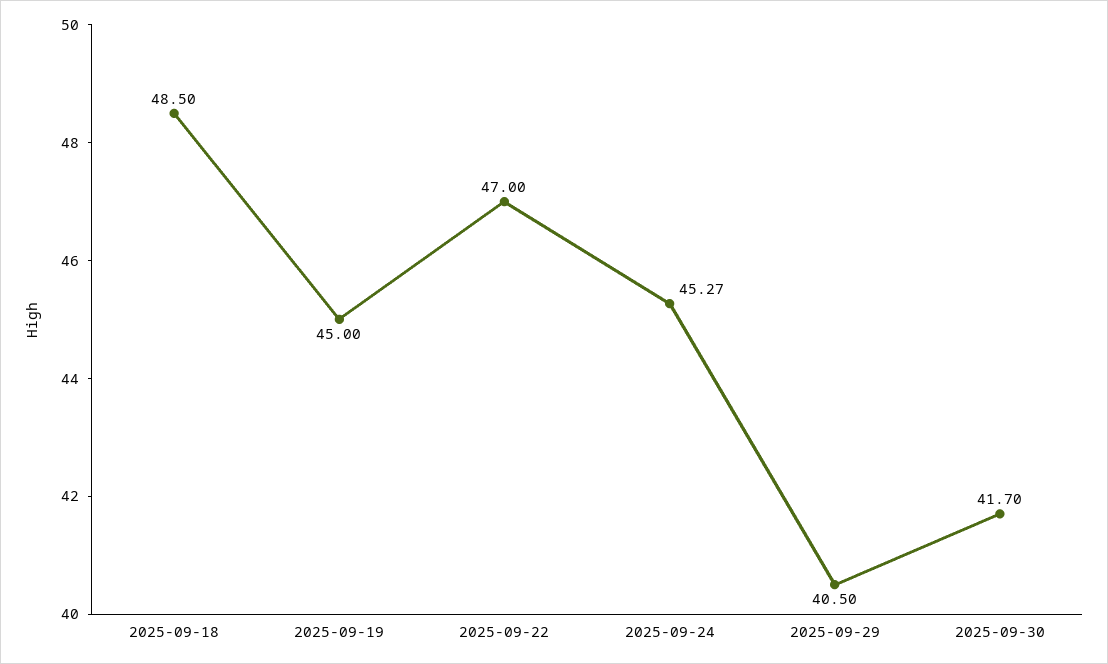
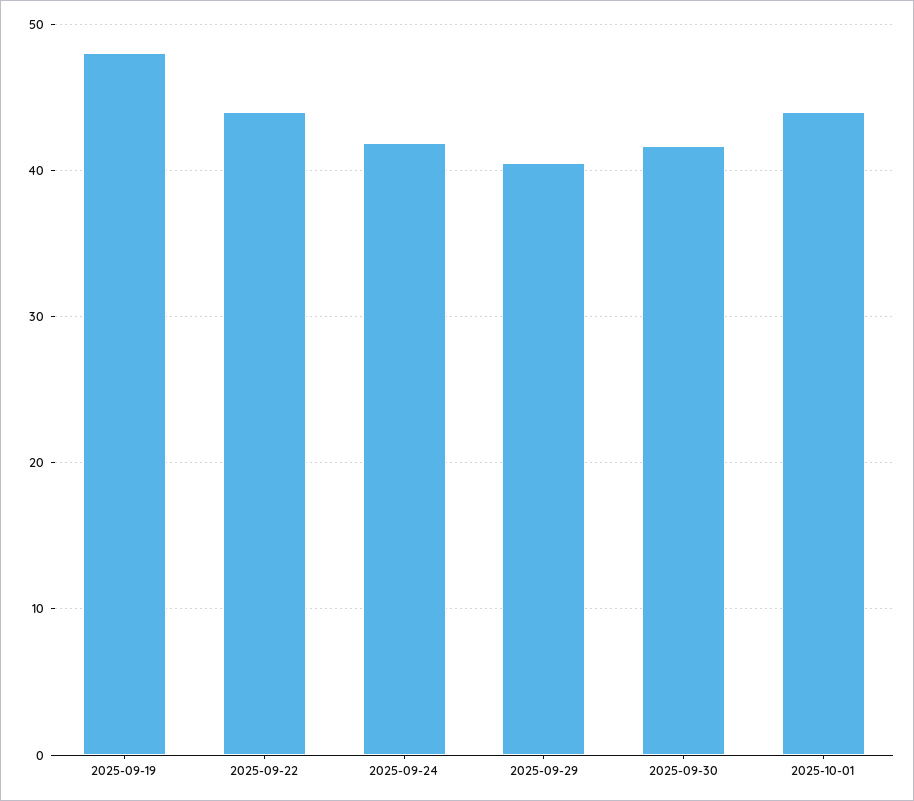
2025-09-18: 48.5 -> none
2025-09-19: 45 -> 48
2025-09-22: 47 -> 44
2025-09-24: 45.27 -> 42
2025-10-01: none -> 44

